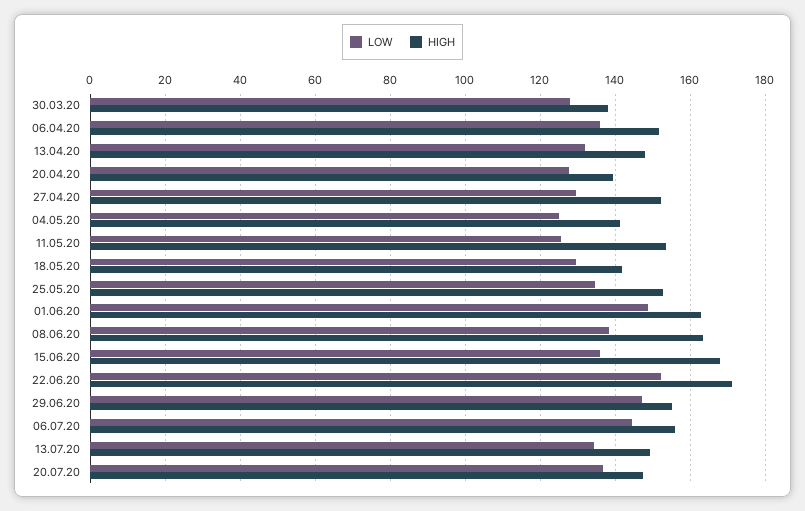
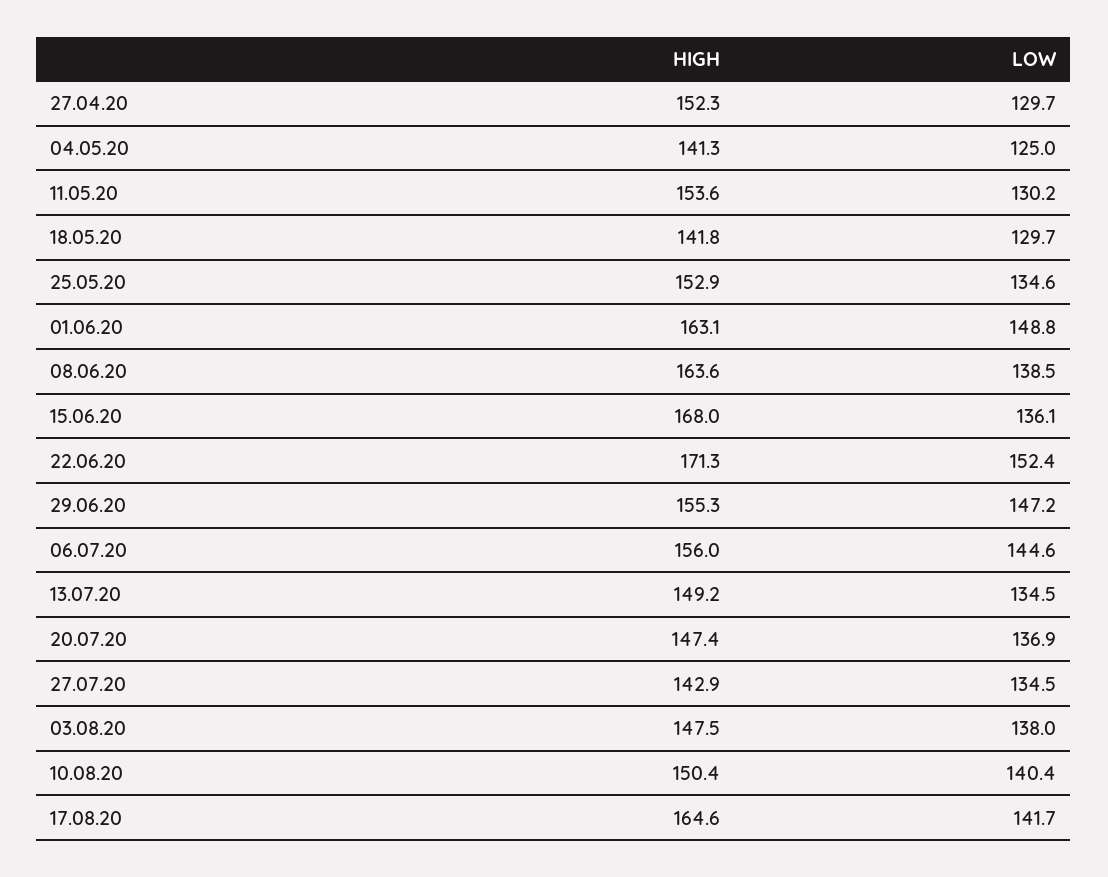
LOW, 30.03.20: 128 -> none
HIGH, 30.03.20: 138 -> none
LOW, 06.04.20: 136 -> none
HIGH, 06.04.20: 152 -> none
LOW, 13.04.20: 132 -> none
HIGH, 13.04.20: 148 -> none
LOW, 20.04.20: 128 -> none
HIGH, 20.04.20: 140 -> none
LOW, 11.05.20: 126 -> 130.2
HIGH, 27.07.20: none -> 142.9
LOW, 27.07.20: none -> 134.5
HIGH, 03.08.20: none -> 147.5
LOW, 03.08.20: none -> 138
HIGH, 10.08.20: none -> 150.4
LOW, 10.08.20: none -> 140.4
HIGH, 17.08.20: none -> 164.6
LOW, 17.08.20: none -> 141.7

